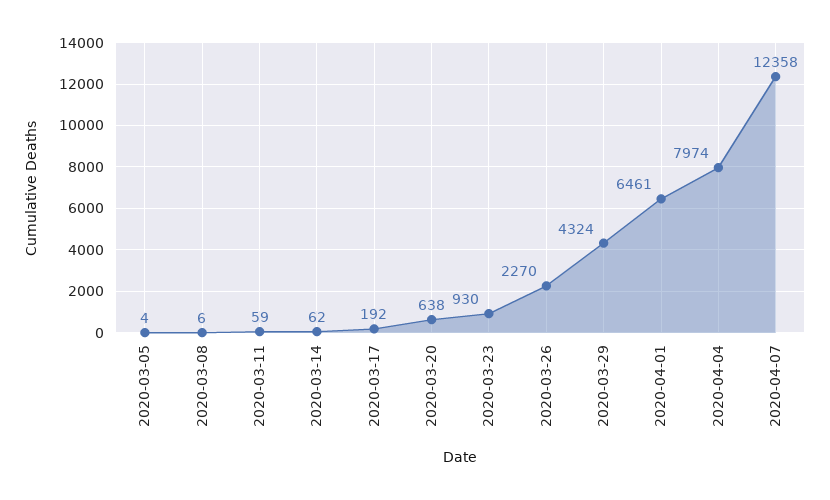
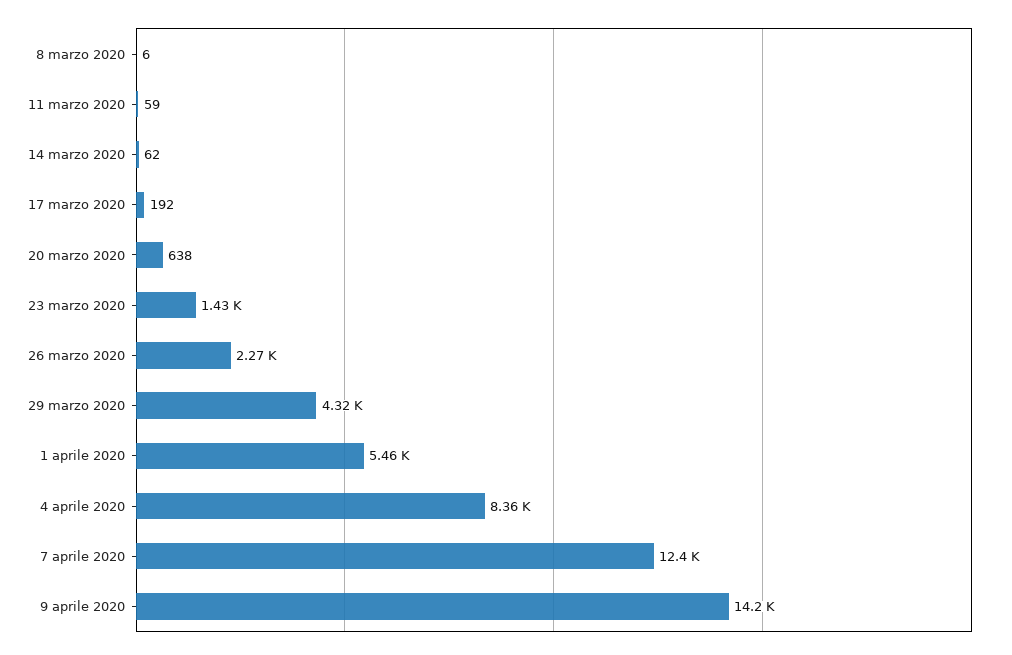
2020-03-05: 4 -> none
2020-03-23: 930 -> 1430
2020-04-01: 6461 -> 5460
2020-04-04: 7974 -> 8360
9 aprile 2020: none -> 14200

